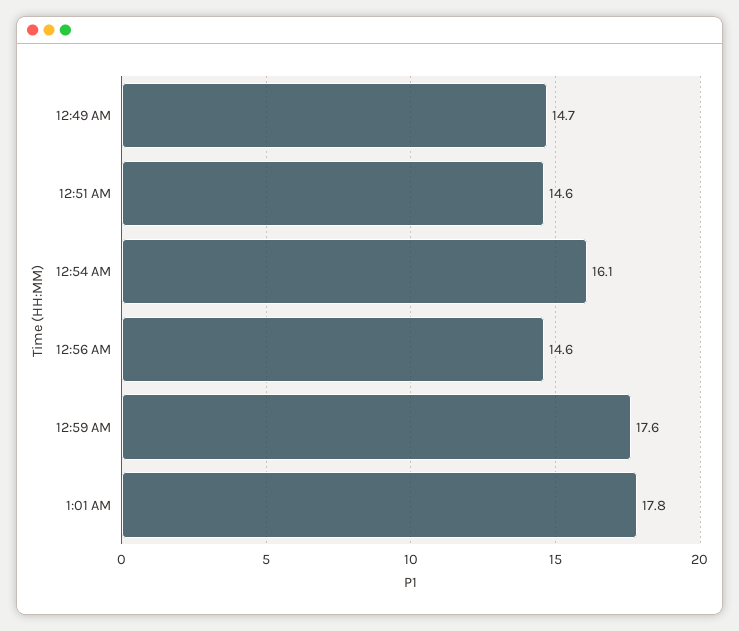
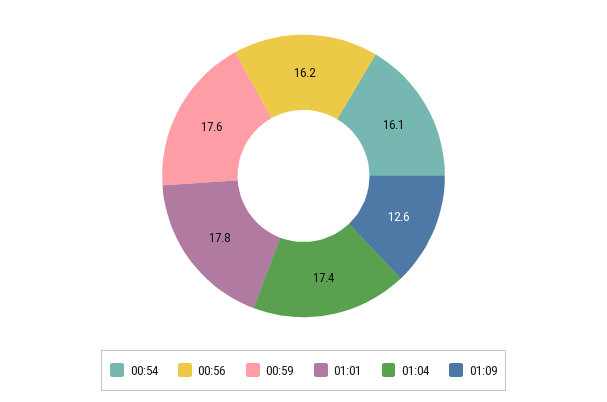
12:49 AM: 14.7 -> none
12:51 AM: 14.6 -> none
12:56 AM: 14.6 -> 16.2
01:04: none -> 17.4
01:09: none -> 12.6

